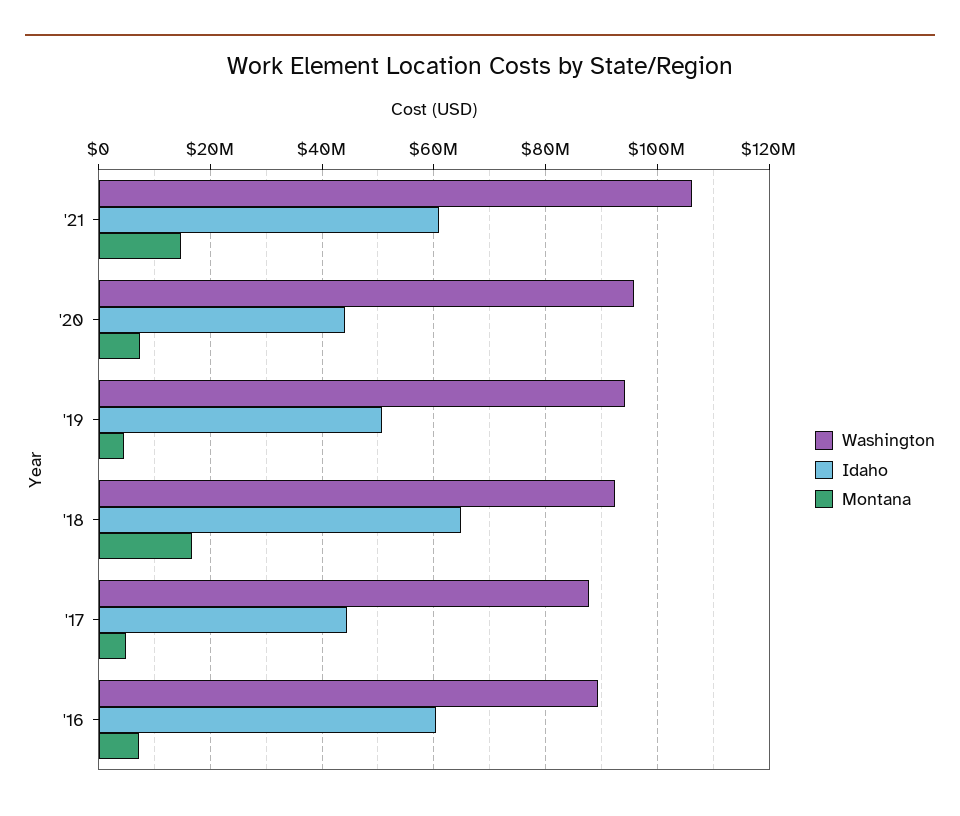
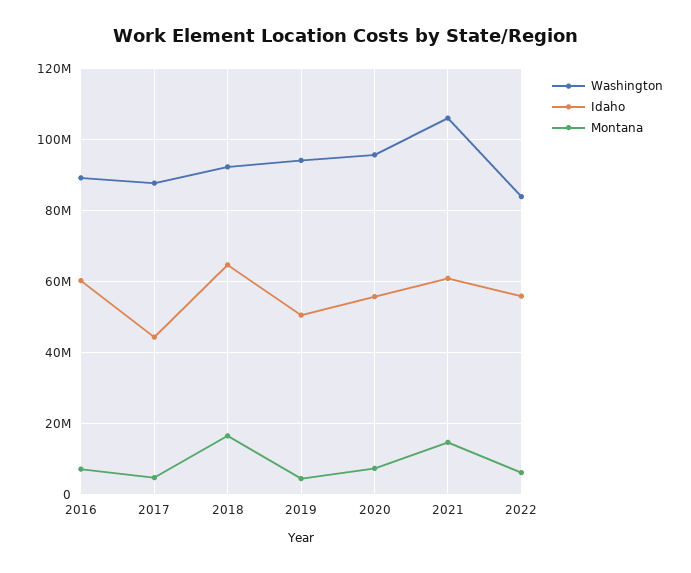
Idaho, '20: 44000000 -> 56000000
Washington, 2022: none -> 84000000
Idaho, 2022: none -> 56000000
Montana, 2022: none -> 6000000

